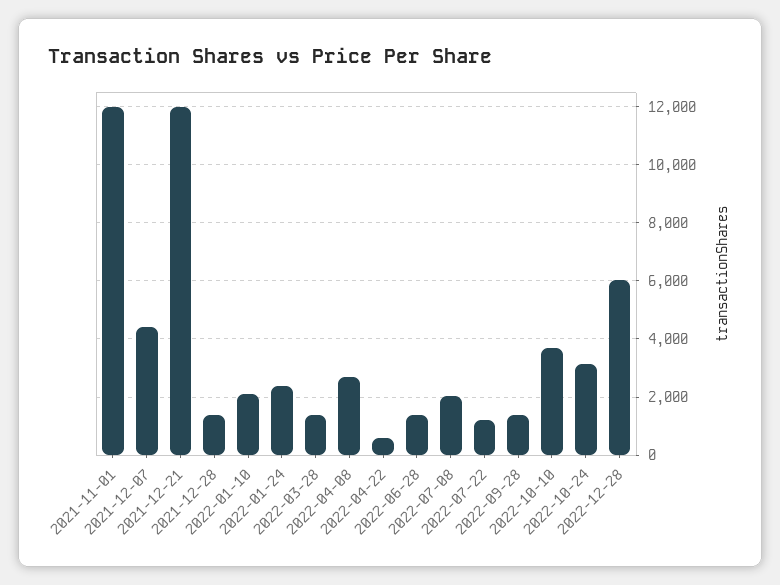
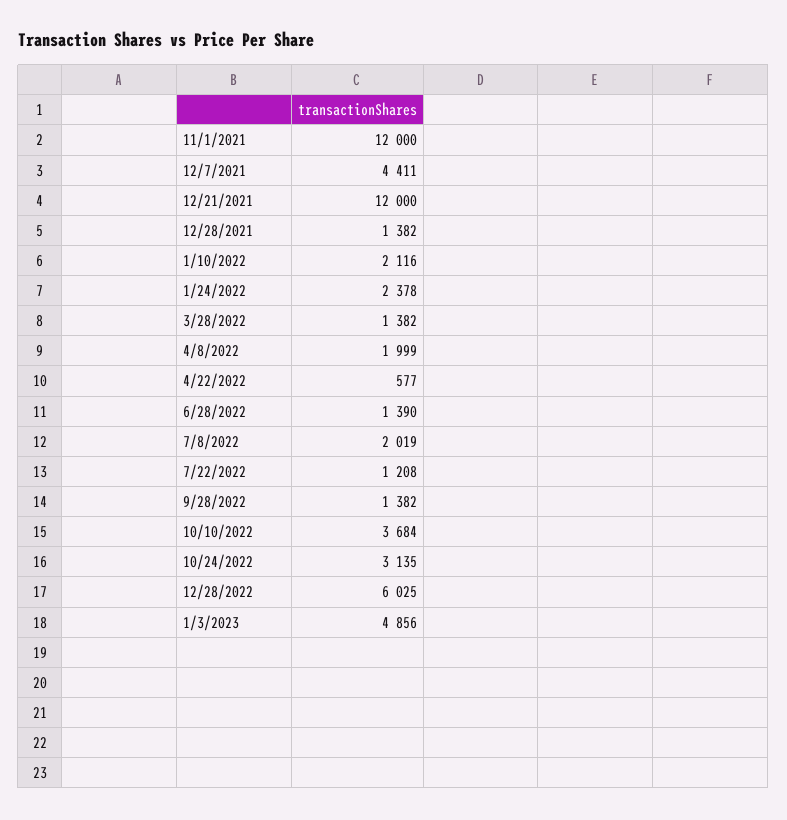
2022-04-08: 2750 -> 1999
1/3/2023: none -> 4856

